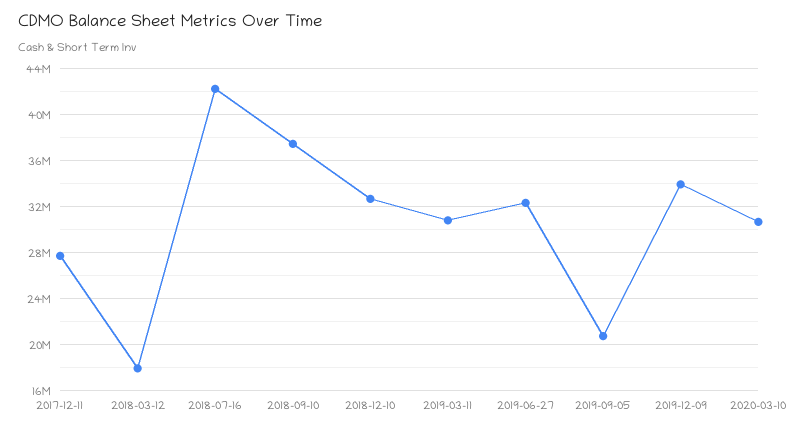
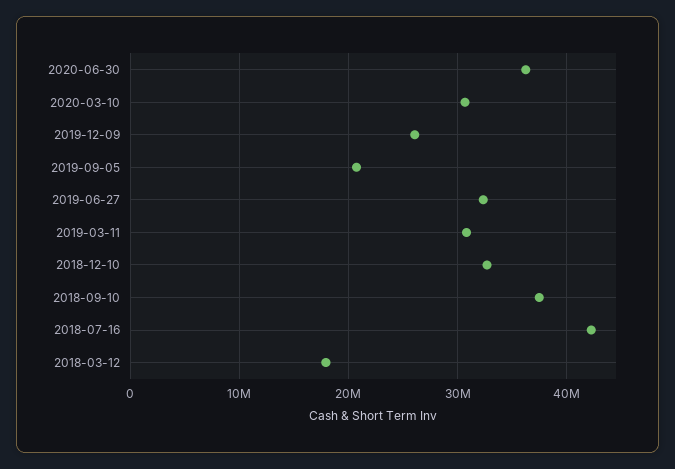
2017-12-11: 28000000 -> none
2019-12-09: 34000000 -> 26000000
2020-06-30: none -> 36000000

